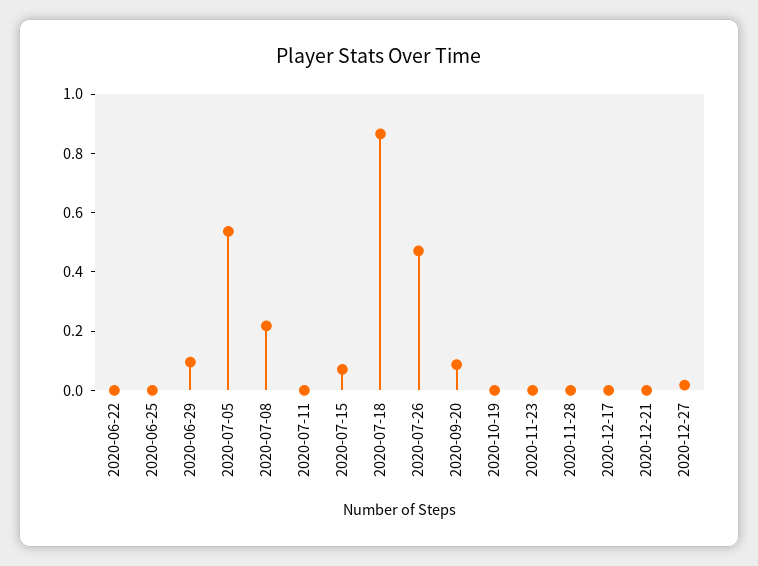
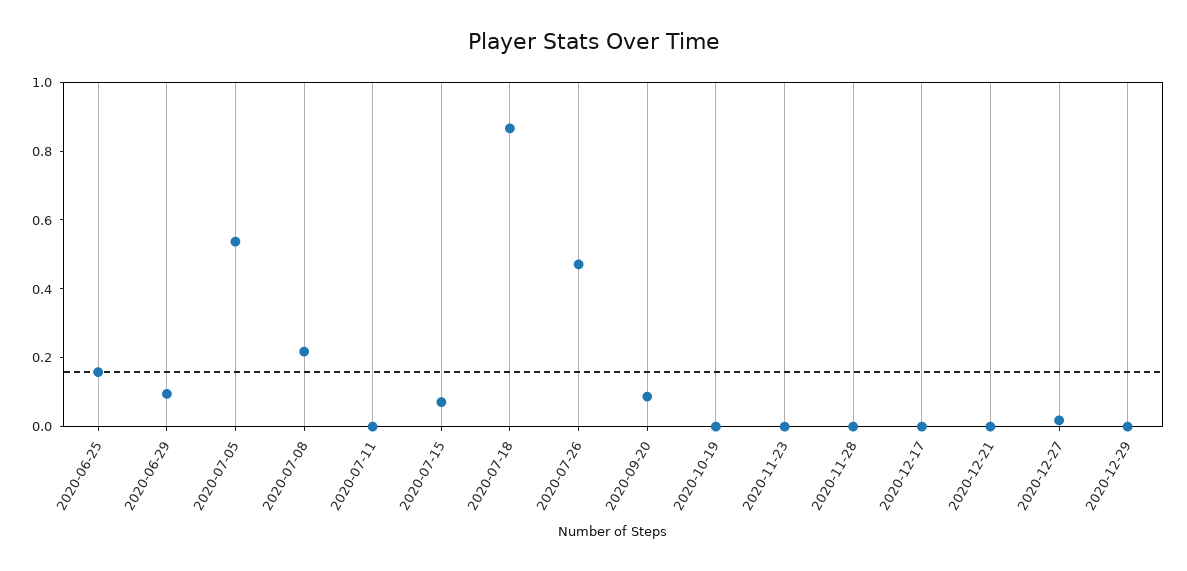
2020-06-22: 0 -> none
2020-06-25: 0 -> 0.15
2020-12-29: none -> 0

